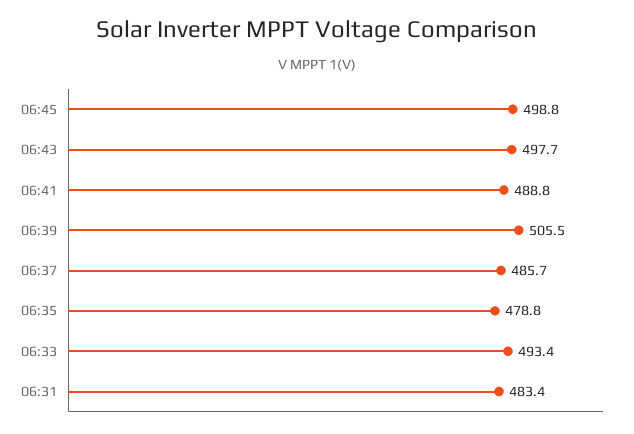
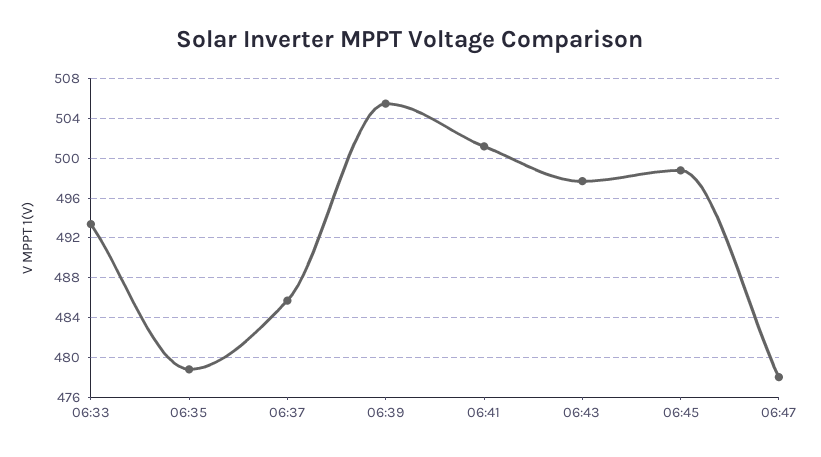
06:41: 488.8 -> 501
06:31: 483.4 -> none
06:47: none -> 478

